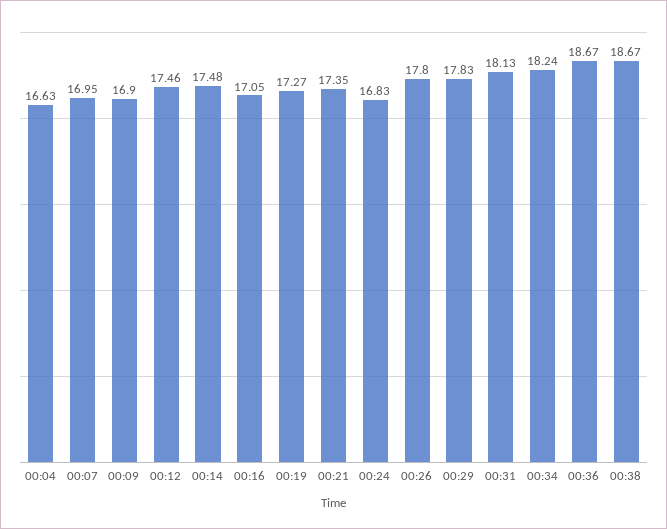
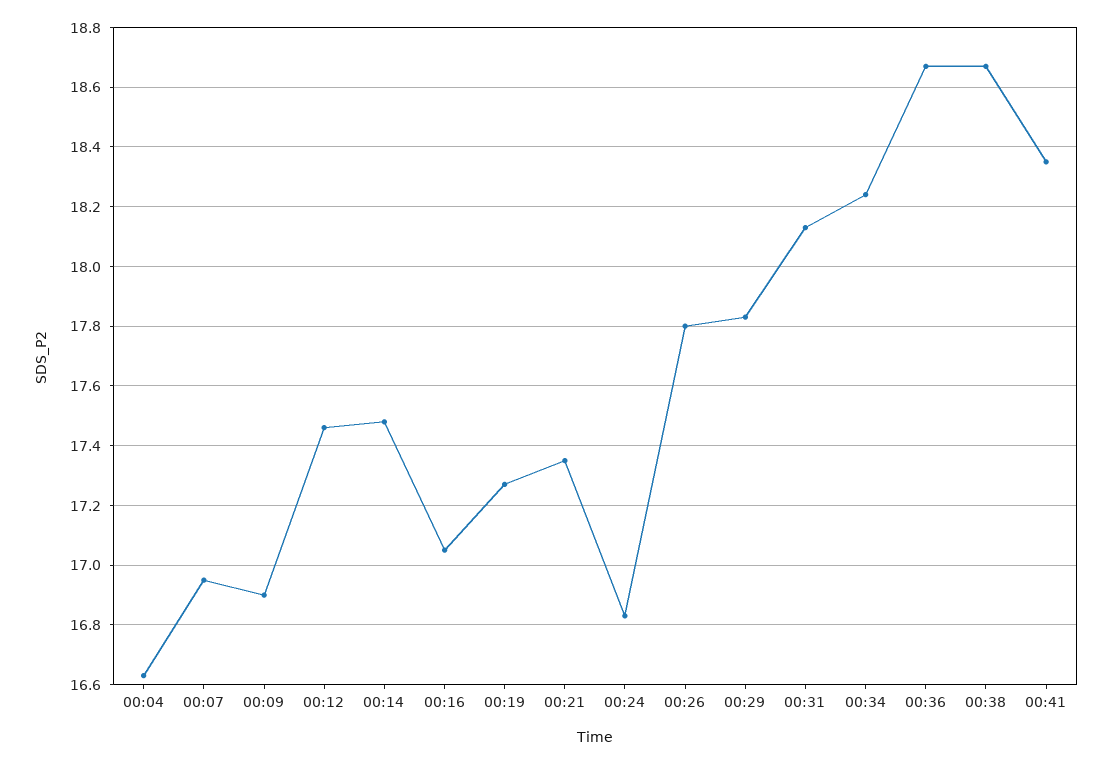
00:41: none -> 18.35

